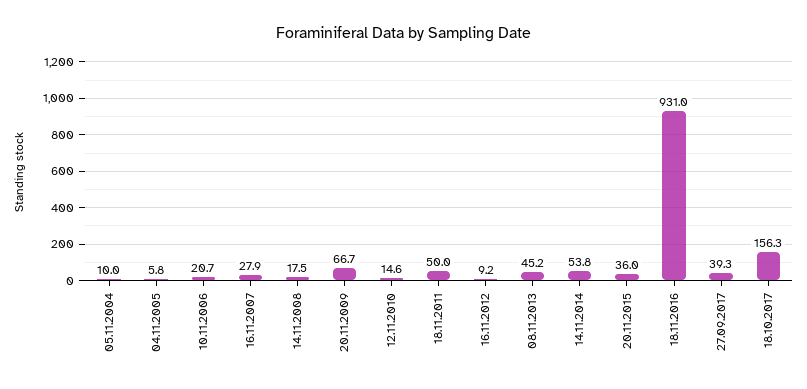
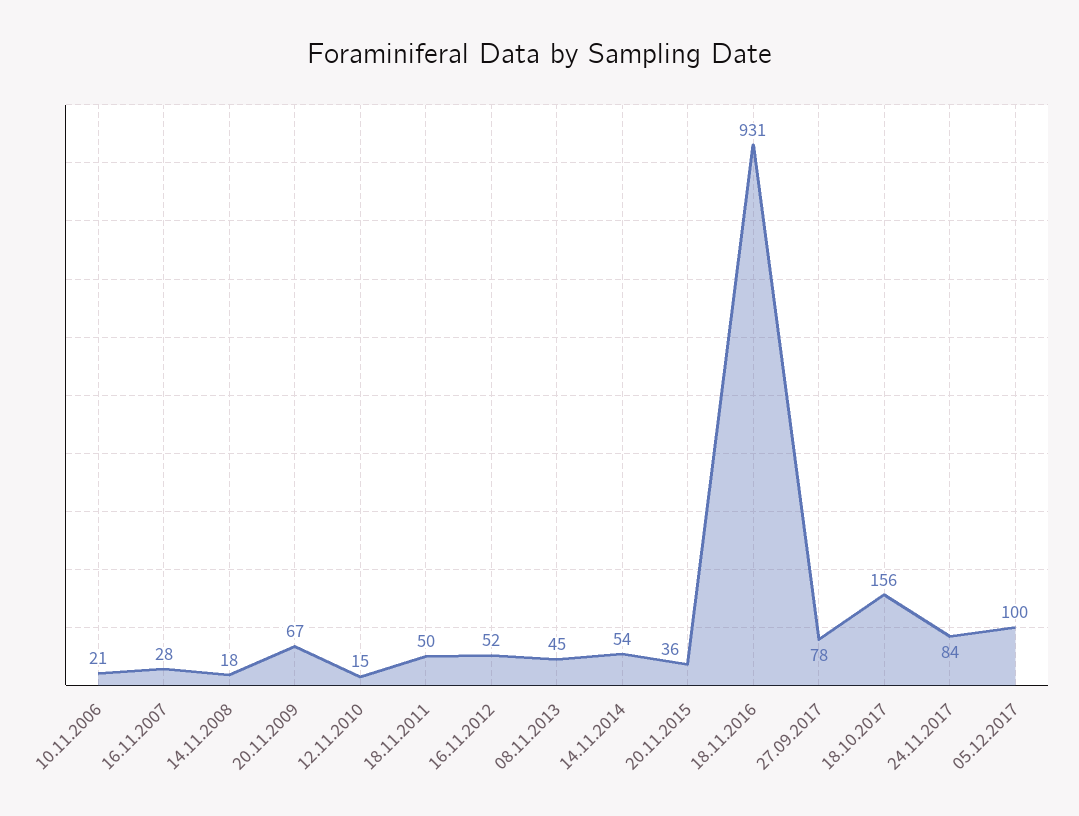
05.11.2004: 10 -> none
04.11.2005: 5.8 -> none
16.11.2012: 9.2 -> 52
27.09.2017: 39.3 -> 78
24.11.2017: none -> 84
05.12.2017: none -> 100

